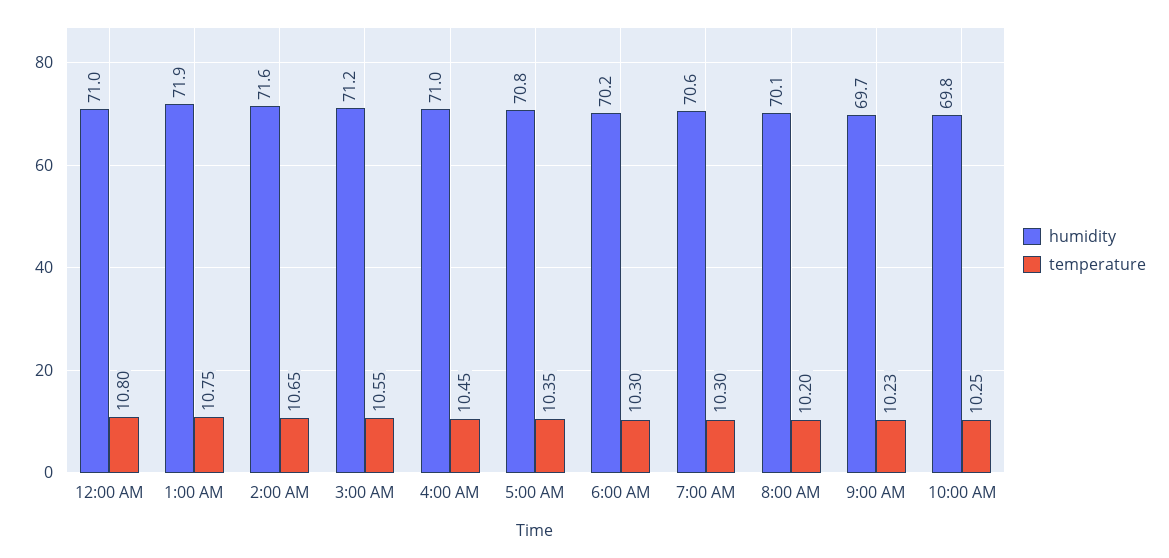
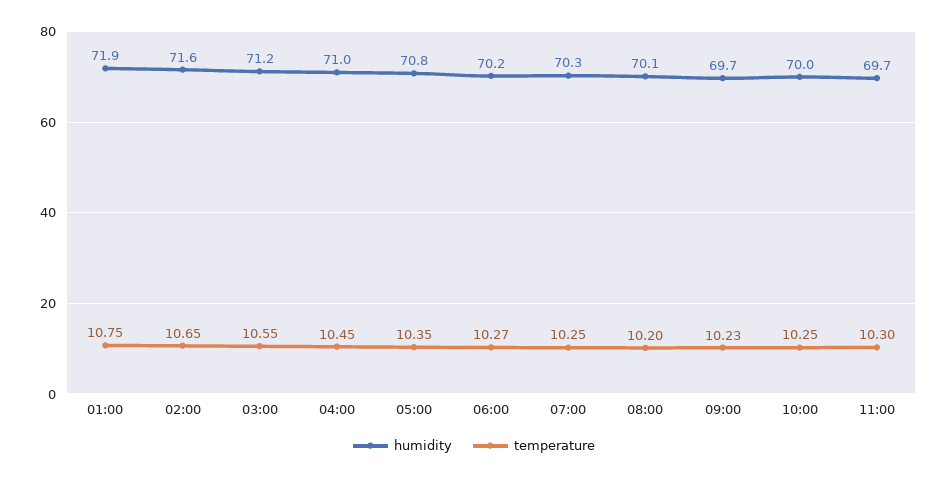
humidity, 12:00 AM: 71 -> none
temperature, 12:00 AM: 10.8 -> none
temperature, 6:00 AM: 10.3 -> 10.27
humidity, 7:00 AM: 70.6 -> 70.3
temperature, 7:00 AM: 10.3 -> 10.25
humidity, 10:00 AM: 69.8 -> 70
humidity, 11:00: none -> 69.7
temperature, 11:00: none -> 10.3

